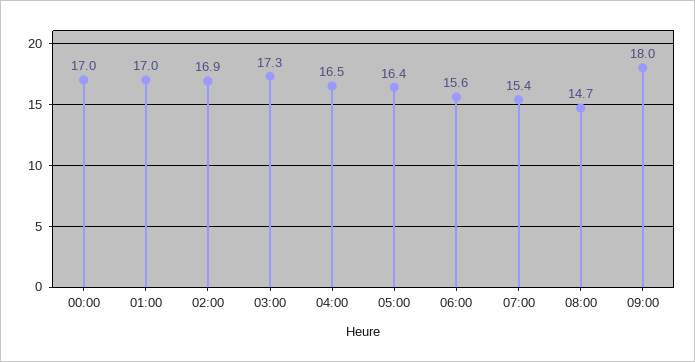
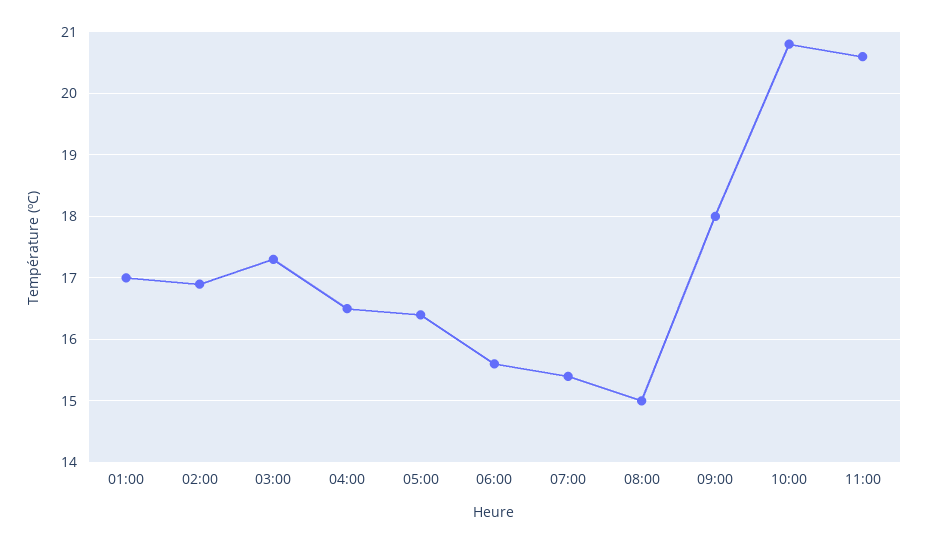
00:00: 17 -> none
08:00: 14.7 -> 15
10:00: none -> 20.8
11:00: none -> 20.6

